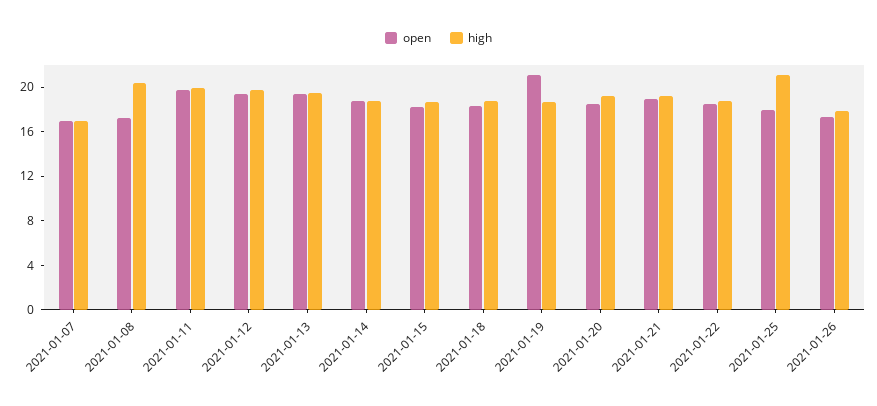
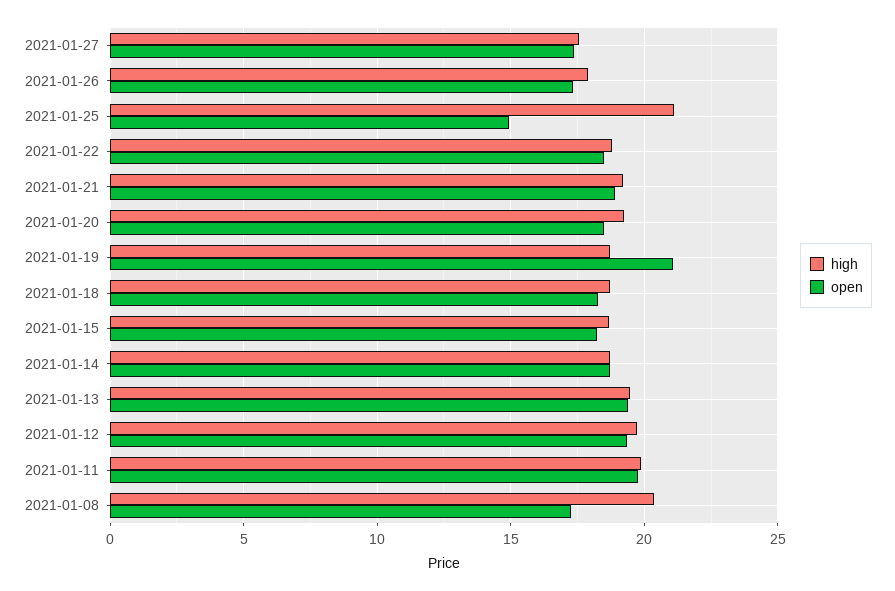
open, 2021-01-07: 17 -> none
high, 2021-01-07: 17 -> none
open, 2021-01-25: 18 -> 15
high, 2021-01-27: none -> 17.5
open, 2021-01-27: none -> 17.5

